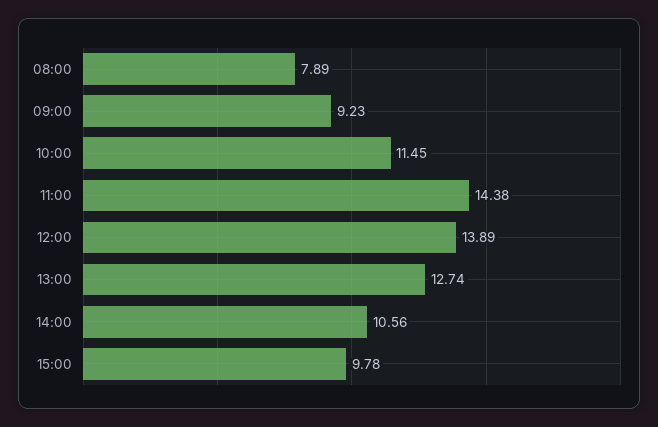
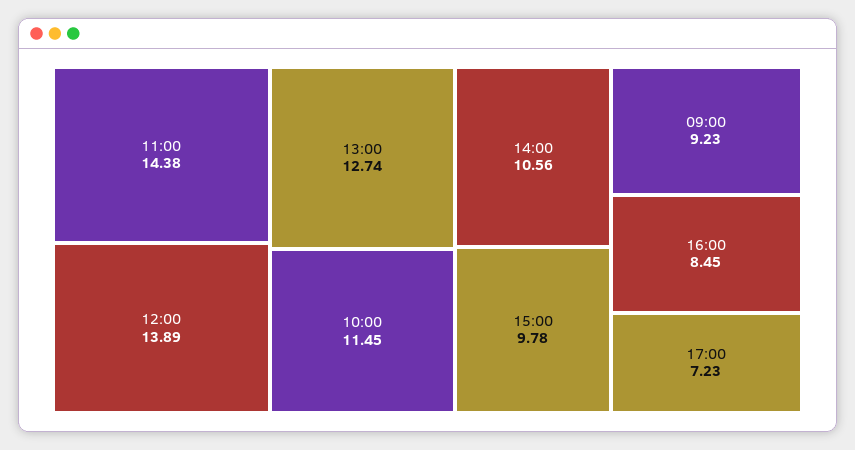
08:00: 7.89 -> none
16:00: none -> 8.45
17:00: none -> 7.23

